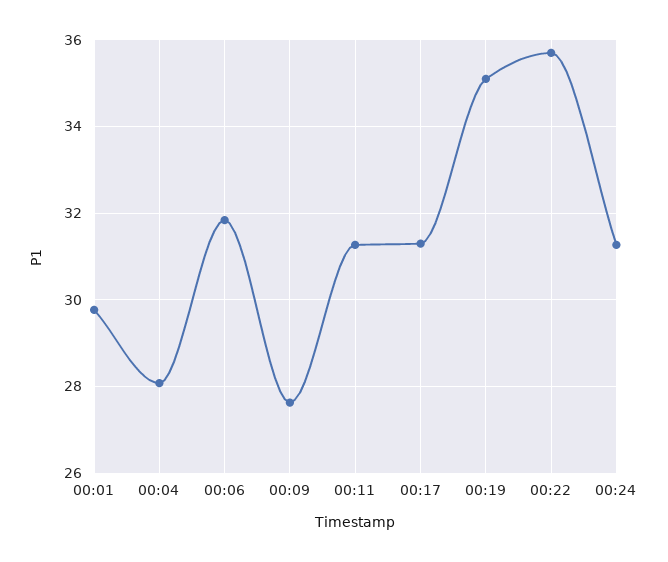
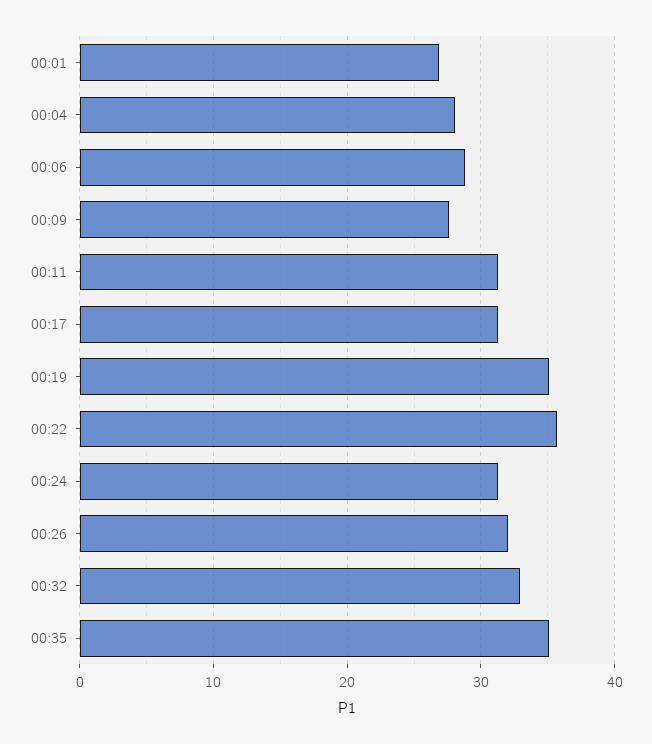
00:01: 29.8 -> 27
00:06: 31.8 -> 29
00:26: none -> 32
00:32: none -> 33
00:35: none -> 35

